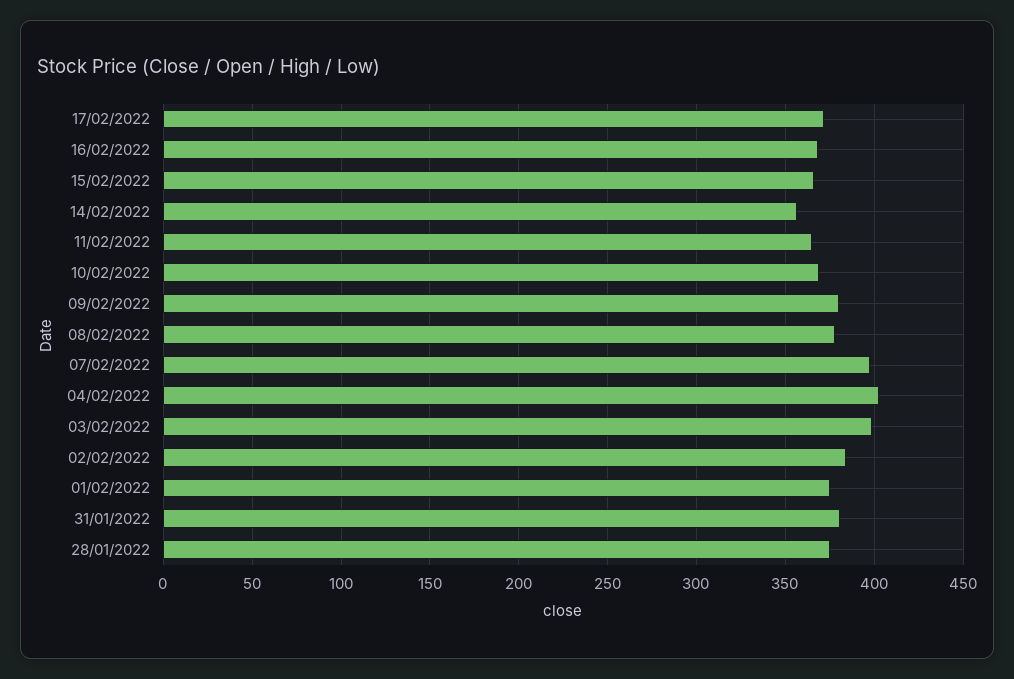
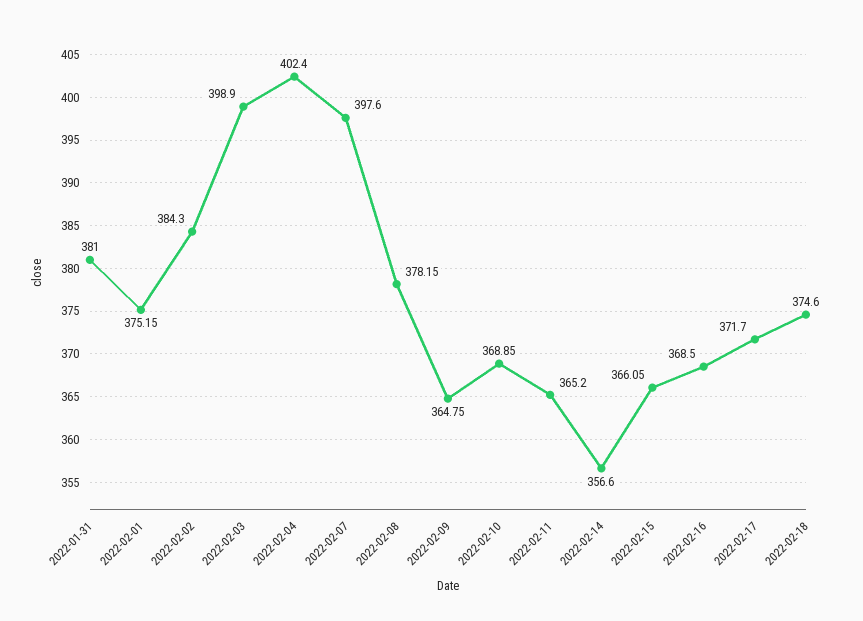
09/02/2022: 380 -> 364.75
28/01/2022: 375 -> none
2022-02-18: none -> 374.6

